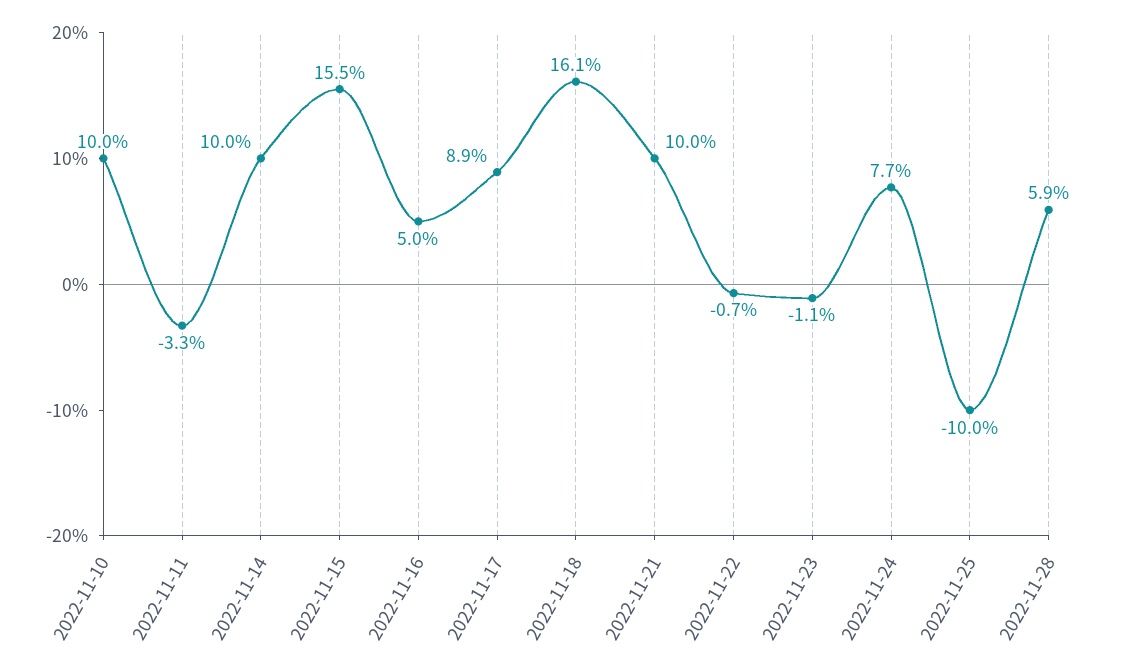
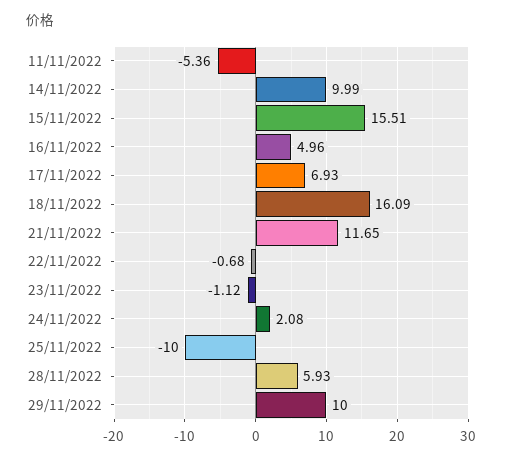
2022-11-10: 10 -> none
2022-11-11: -3.3 -> -5.36
2022-11-17: 8.9 -> 6.93
2022-11-21: 10 -> 11.65
2022-11-24: 7.7 -> 2.08
29/11/2022: none -> 10

